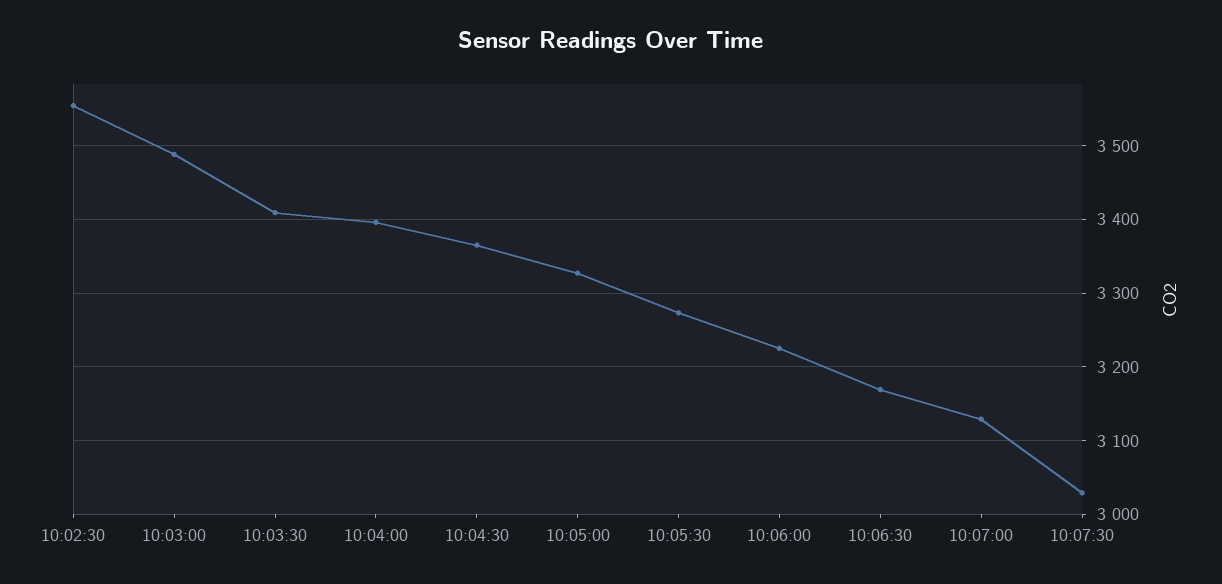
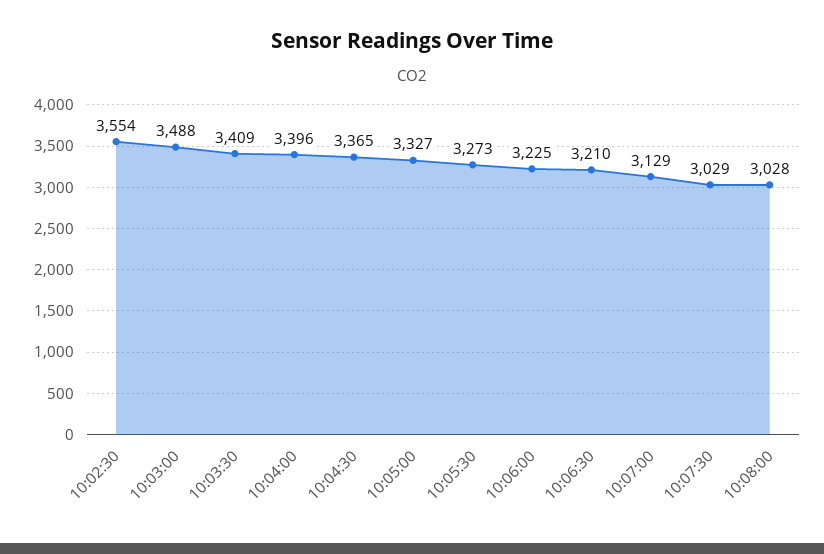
10:06:30: 3170 -> 3210
10:08:00: none -> 3028

